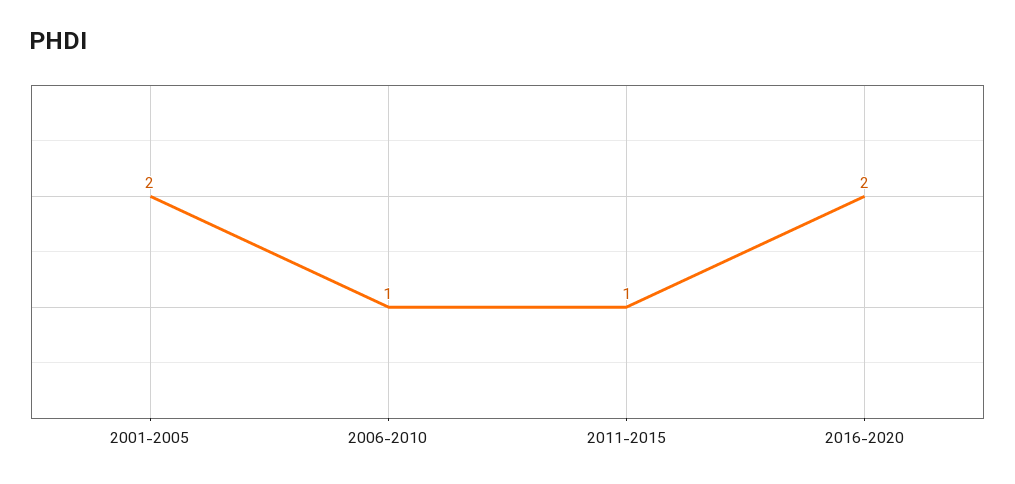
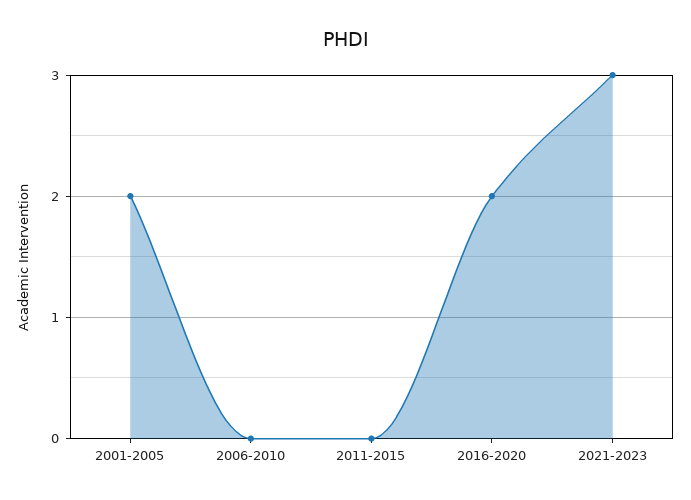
2006-2010: 1 -> 0
2011-2015: 1 -> 0
2021-2023: none -> 3

